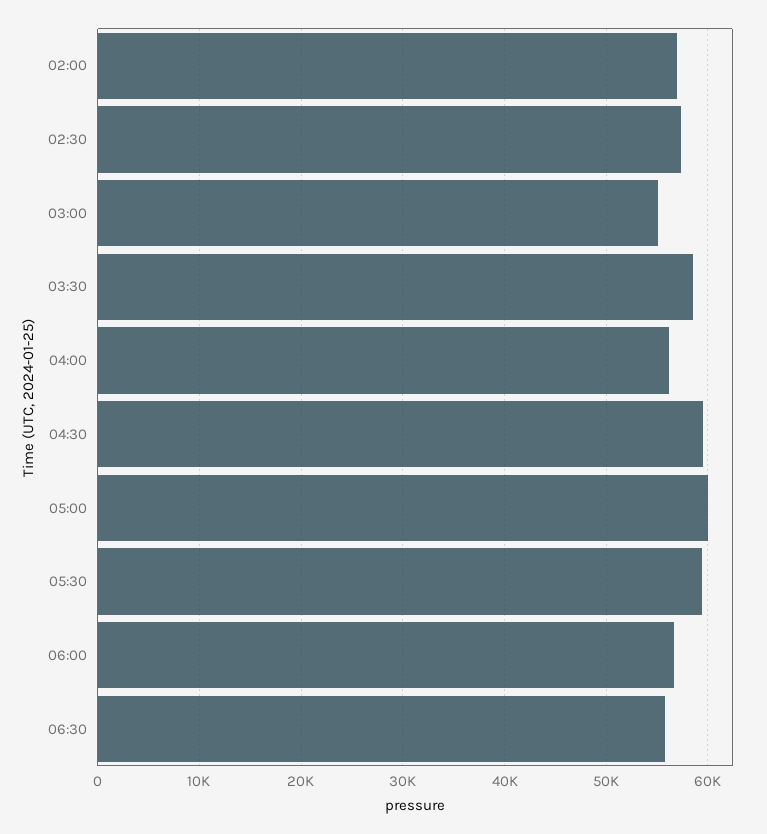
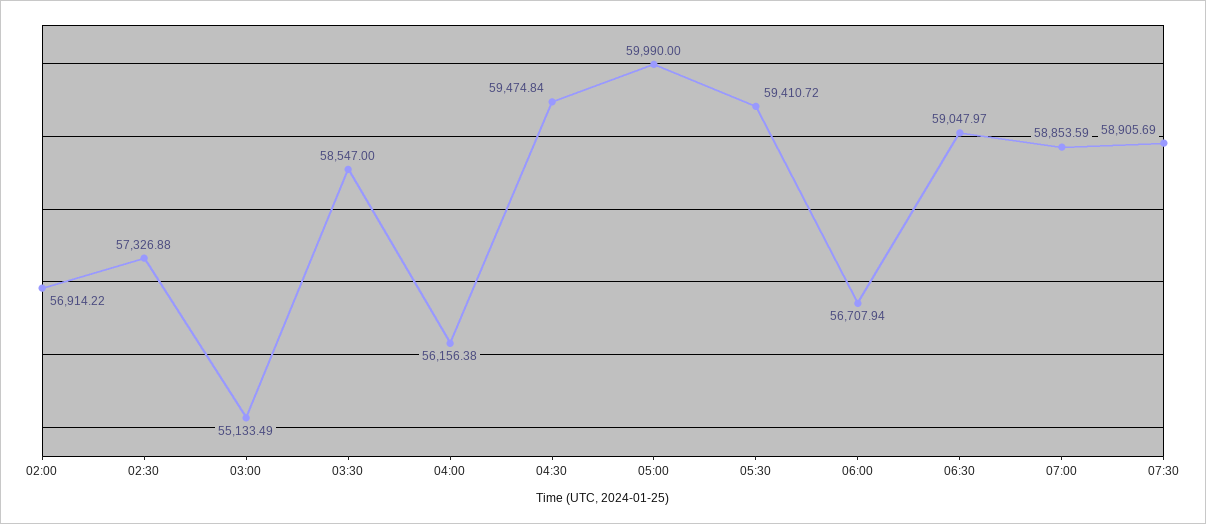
06:30: 56000 -> 59047.97
07:00: none -> 58853.59
07:30: none -> 58905.69

